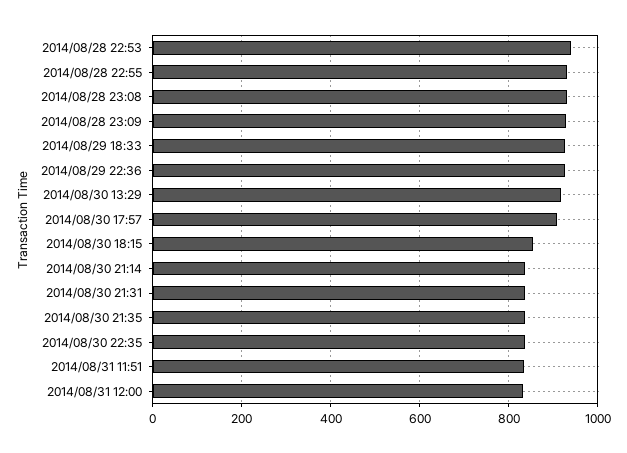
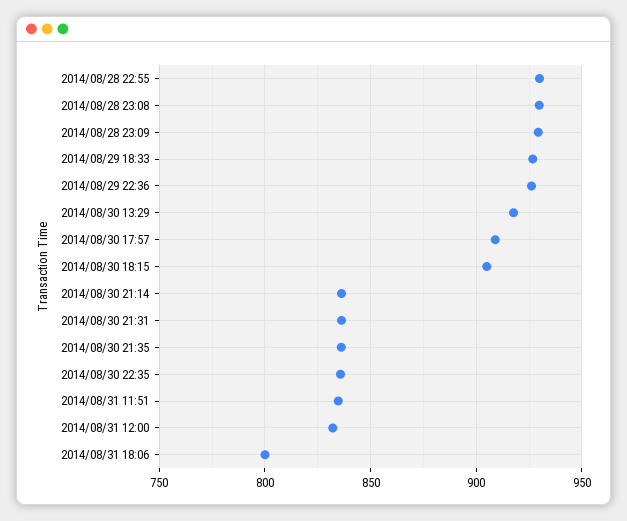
2014/08/28 22:53: 940 -> none
2014/08/30 18:15: 860 -> 905
2014/08/31 18:06: none -> 800

